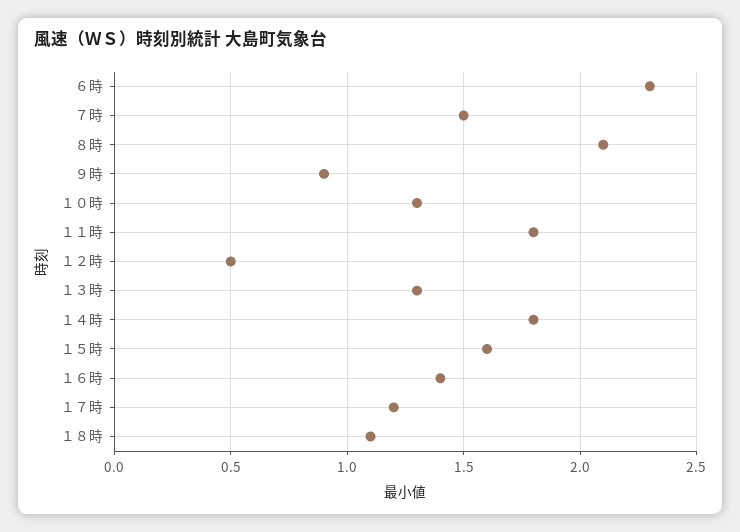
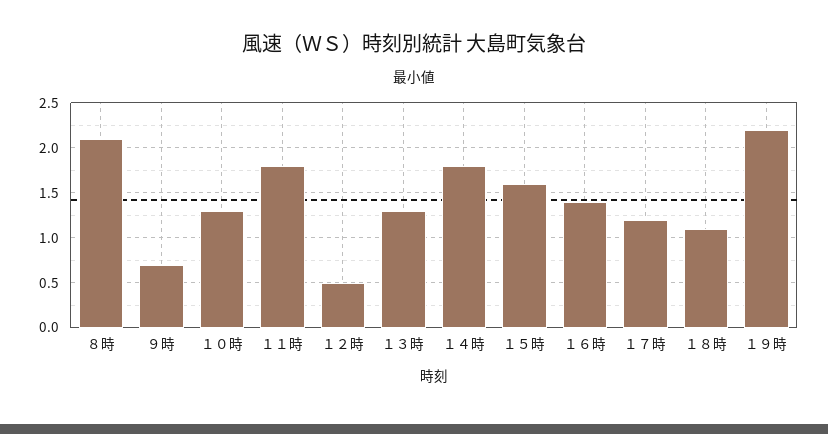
６時: 2.3 -> none
７時: 1.5 -> none
９時: 0.9 -> 0.7
１９時: none -> 2.2

